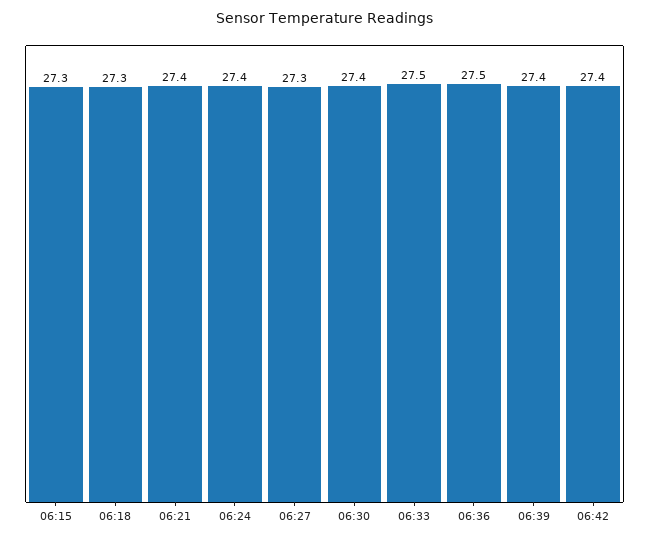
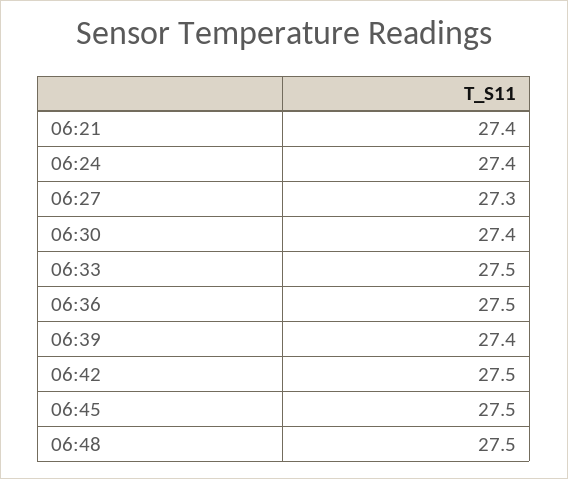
06:15: 27.3 -> none
06:18: 27.3 -> none
06:42: 27.4 -> 27.5
06:45: none -> 27.5
06:48: none -> 27.5

